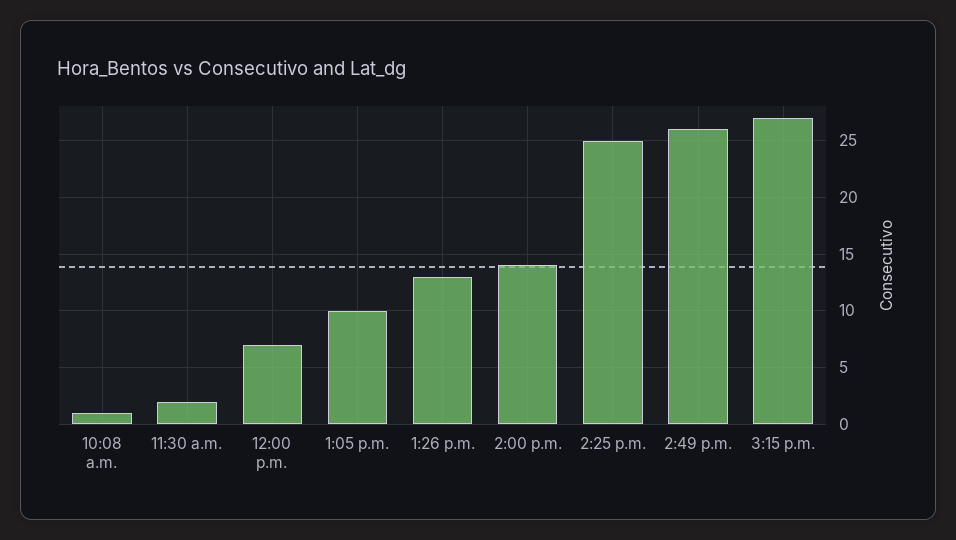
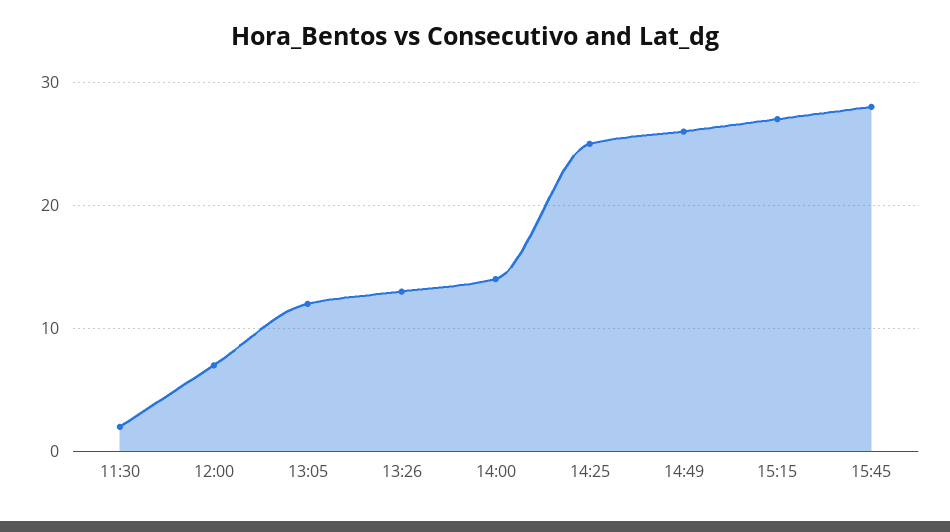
10:08 a.m.: 1 -> none
1:05 p.m.: 10 -> 12
15:45: none -> 28

